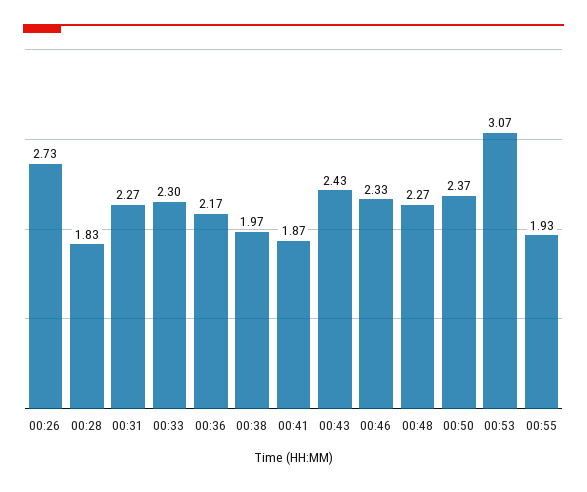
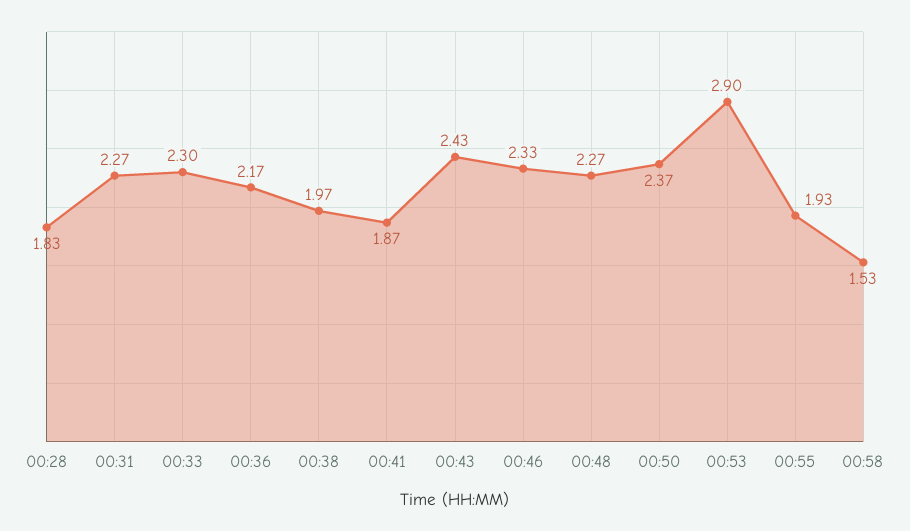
00:26: 2.73 -> none
00:53: 3.07 -> 2.9
00:58: none -> 1.53

